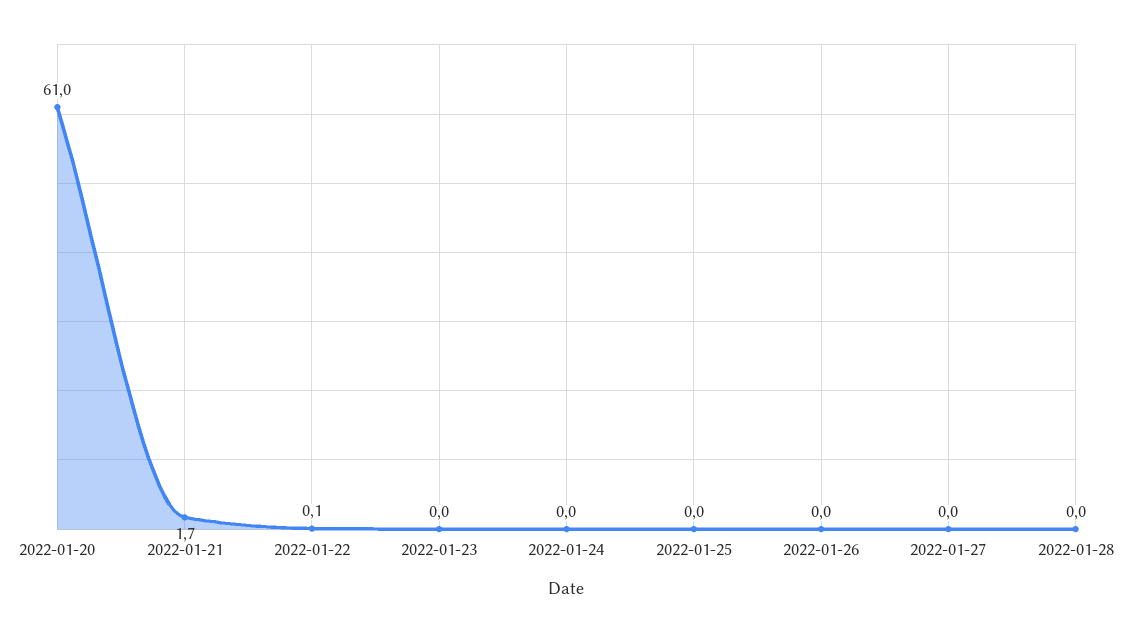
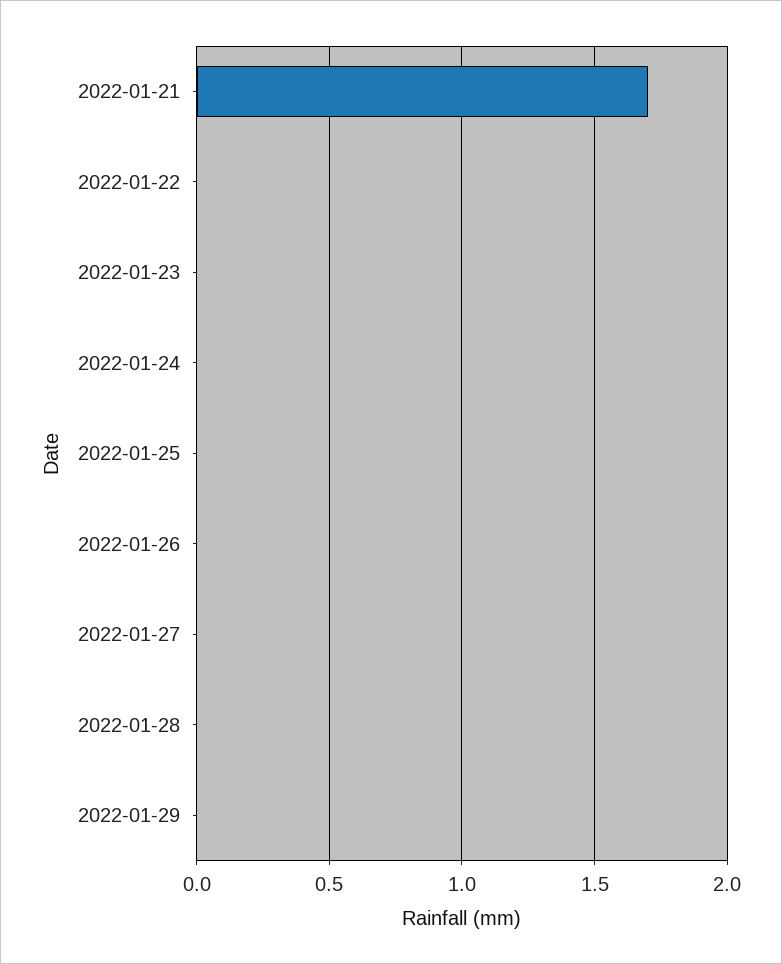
2022-01-20: 61 -> none
2022-01-22: 0.1 -> 0
2022-01-29: none -> 0

